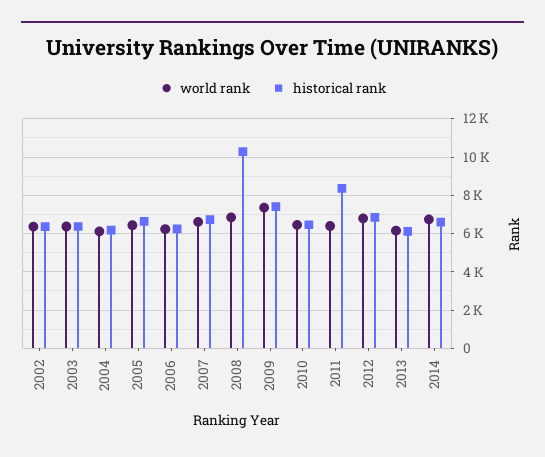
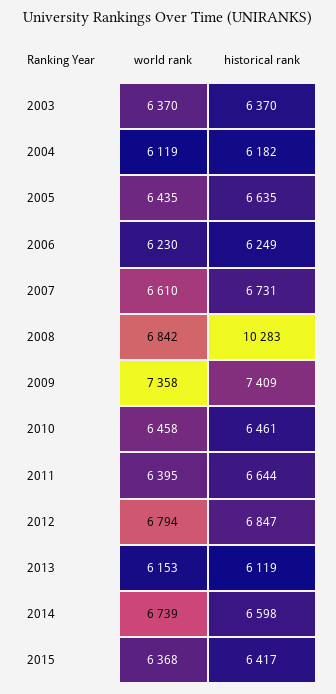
world rank, 2002: 6500 -> none
historical rank, 2002: 6500 -> none
historical rank, 2011: 8500 -> 6644
world rank, 2015: none -> 6368
historical rank, 2015: none -> 6417

